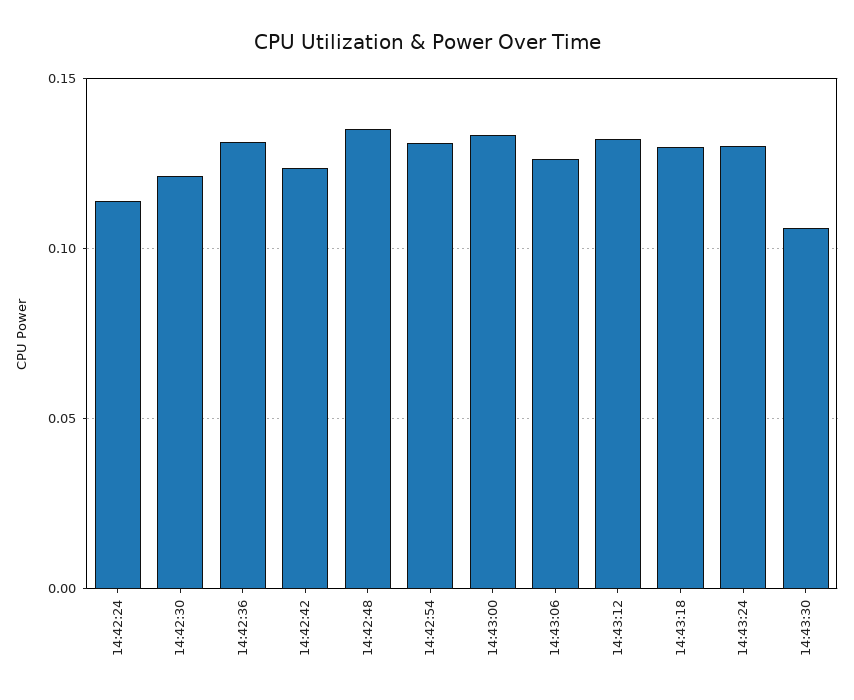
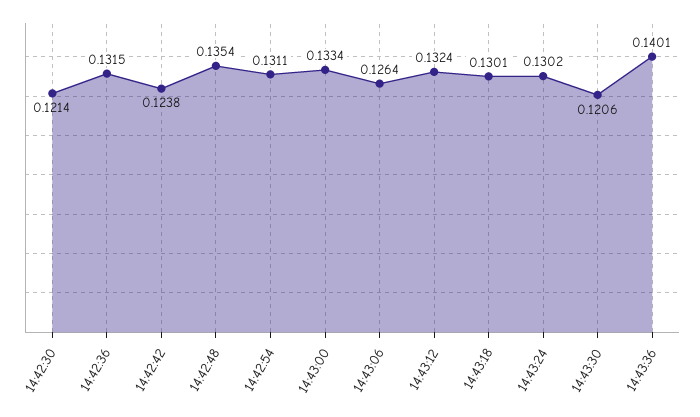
14:42:24: 0.115 -> none
14:43:30: 0.105 -> 0.1206
14:43:36: none -> 0.1401

